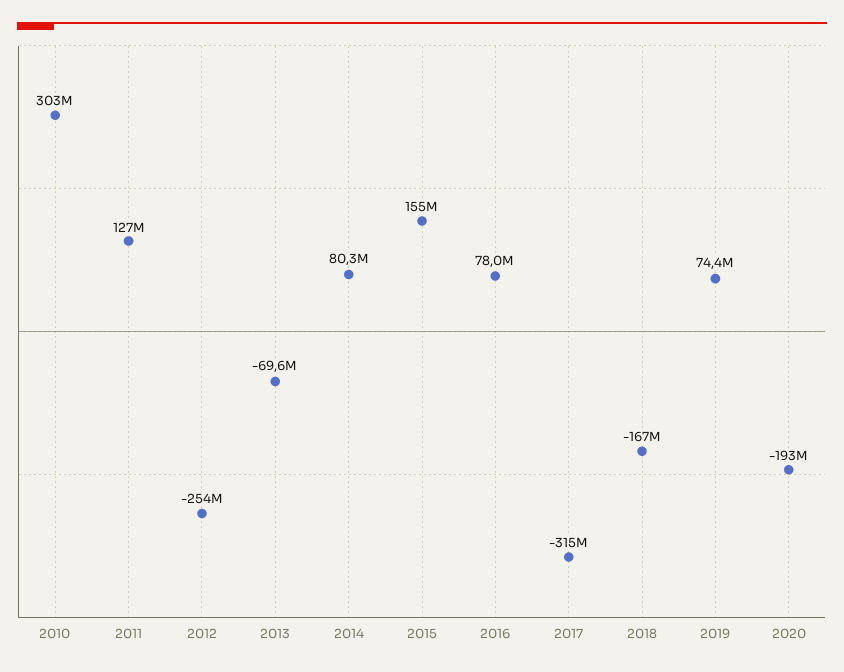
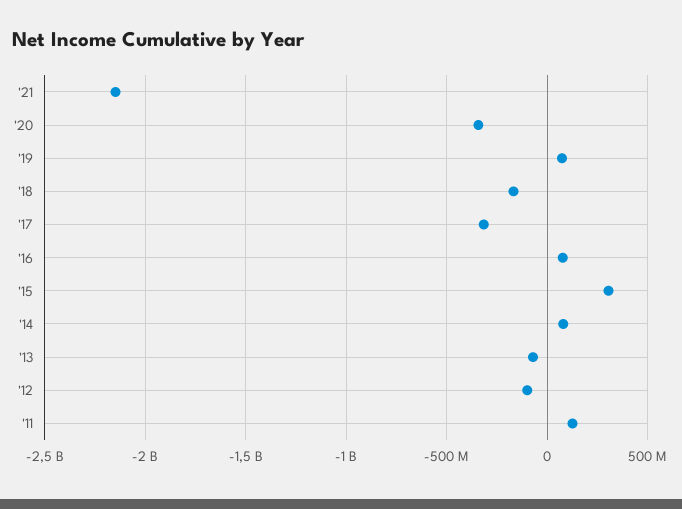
2010: 303000000 -> none
2012: -254000000 -> -100000000
2015: 155000000 -> 300000000
2020: -193000000 -> -350000000
'21: none -> -2150000000

